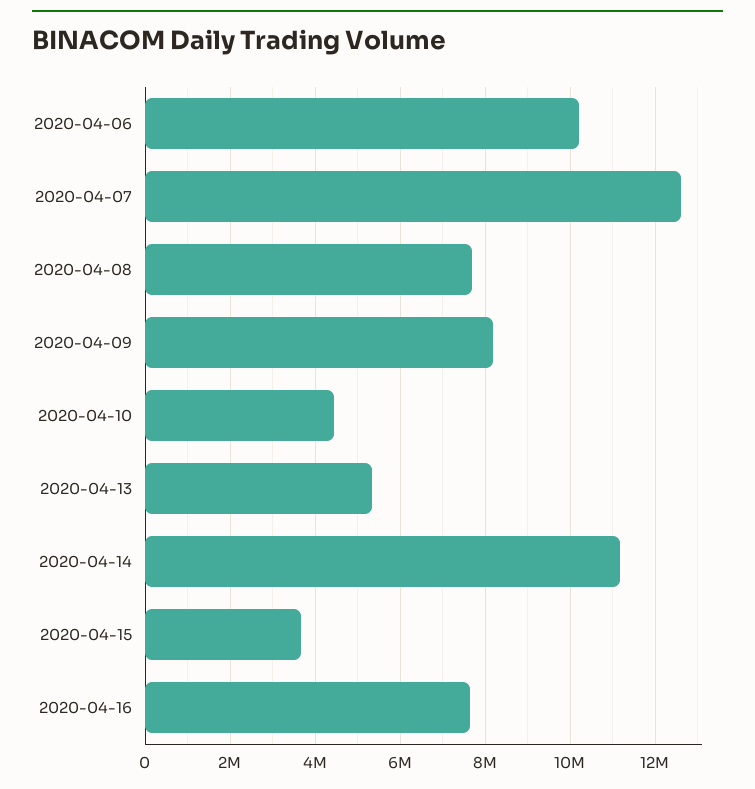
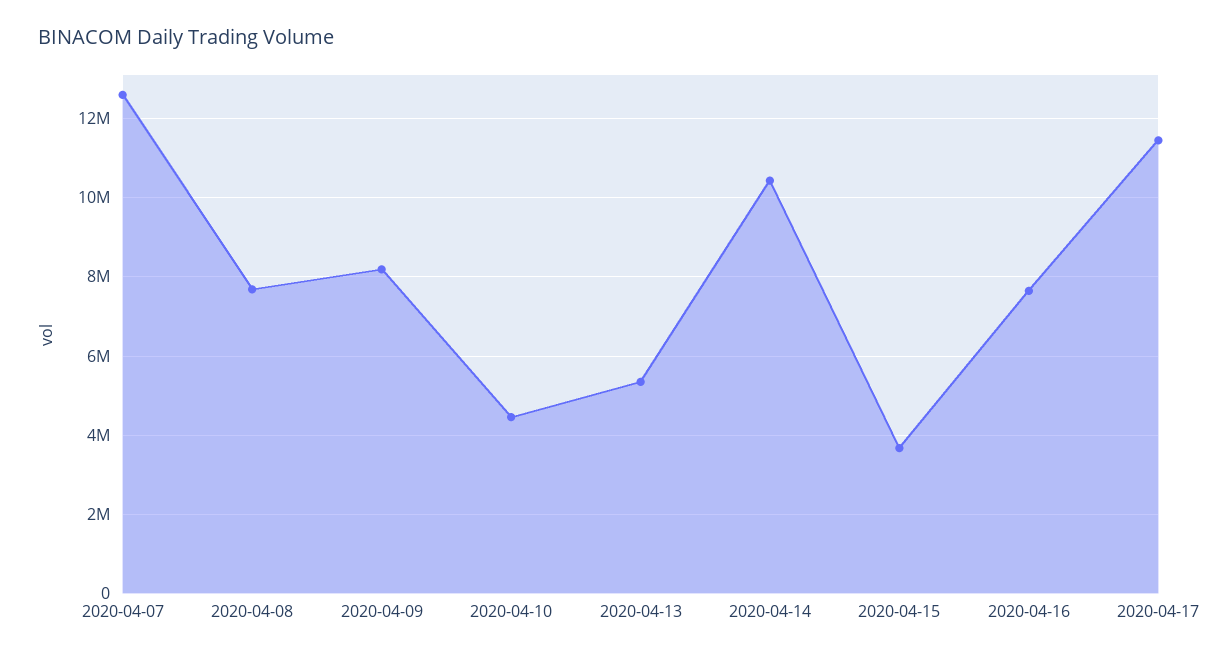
2020-04-06: 10200000 -> none
2020-04-14: 11200000 -> 10400000
2020-04-17: none -> 11400000

